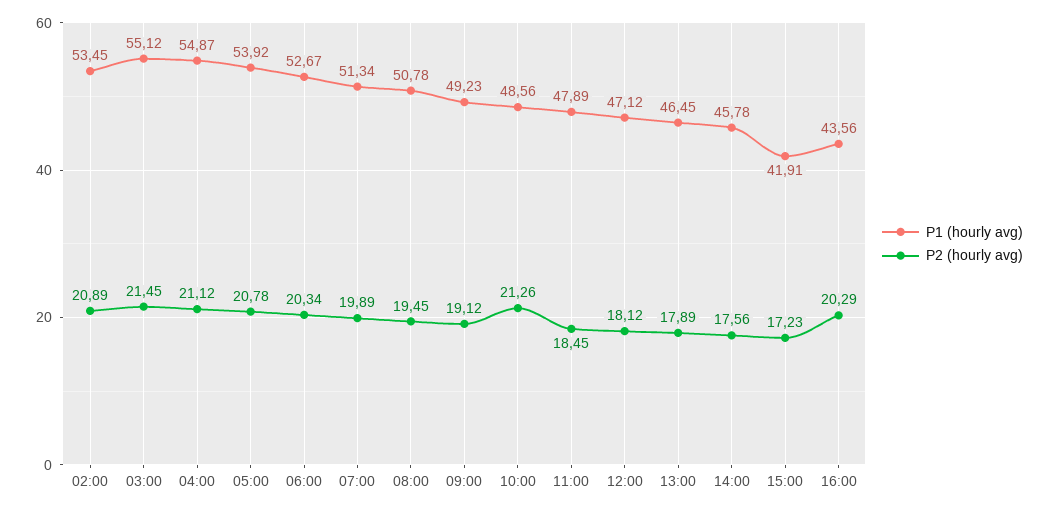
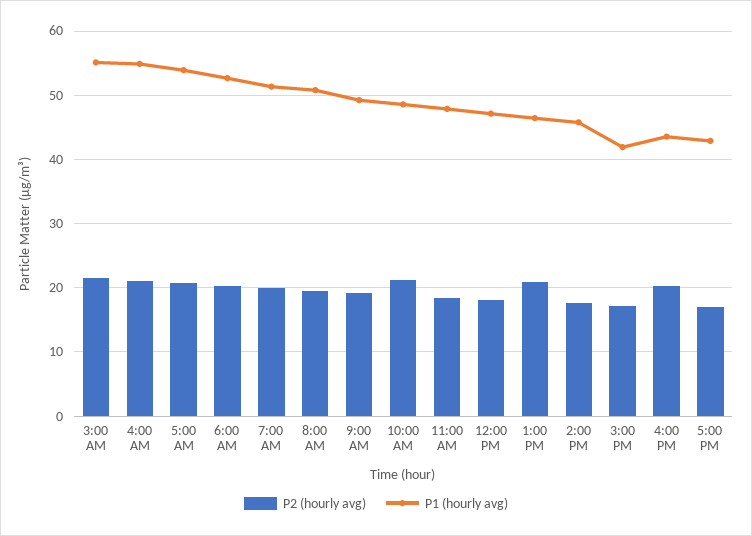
P1 (hourly avg), 02:00: 53.45 -> none
P2 (hourly avg), 02:00: 20.89 -> none
P2 (hourly avg), 13:00: 17.89 -> 21
P2 (hourly avg), 5:00 PM: none -> 17
P1 (hourly avg), 5:00 PM: none -> 43

